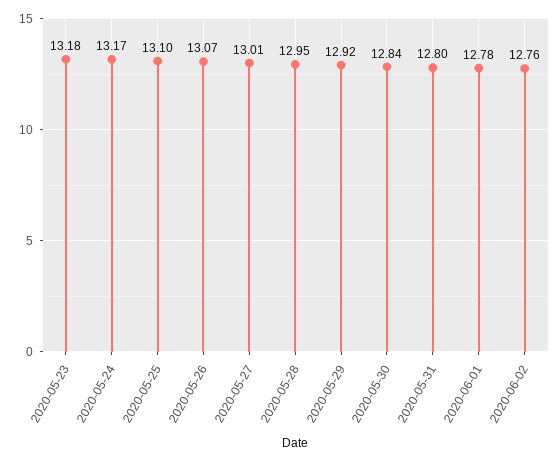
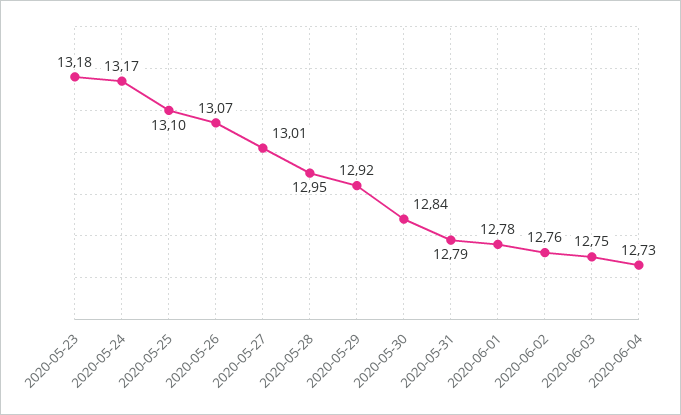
2020-05-31: 12.8 -> 12.79
2020-06-03: none -> 12.75
2020-06-04: none -> 12.73

